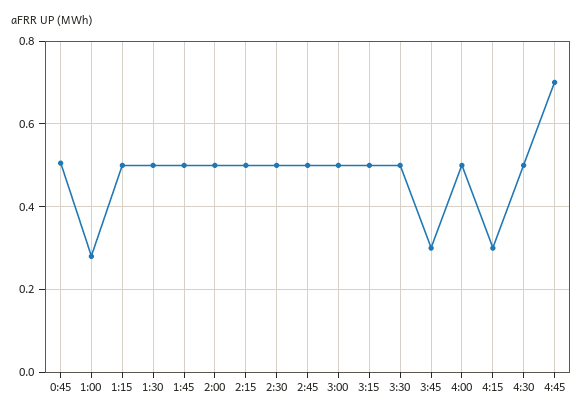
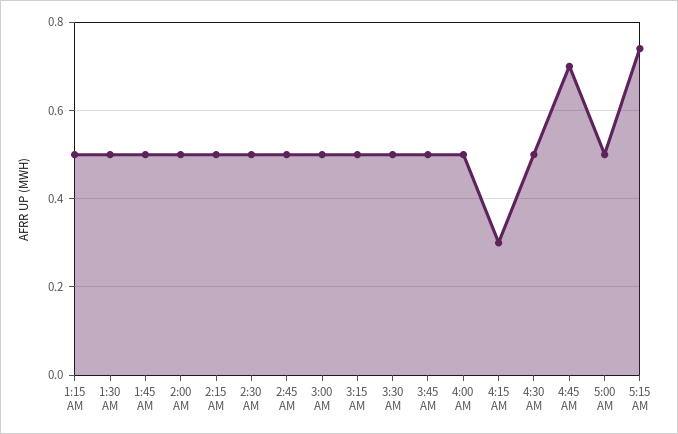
0:45: 0.5 -> none
1:00: 0.28 -> none
3:45: 0.3 -> 0.5
5:00 AM: none -> 0.5
5:15 AM: none -> 0.75

